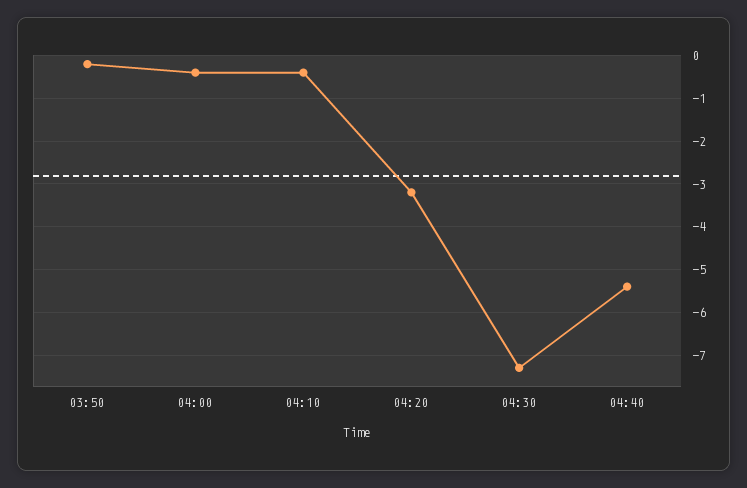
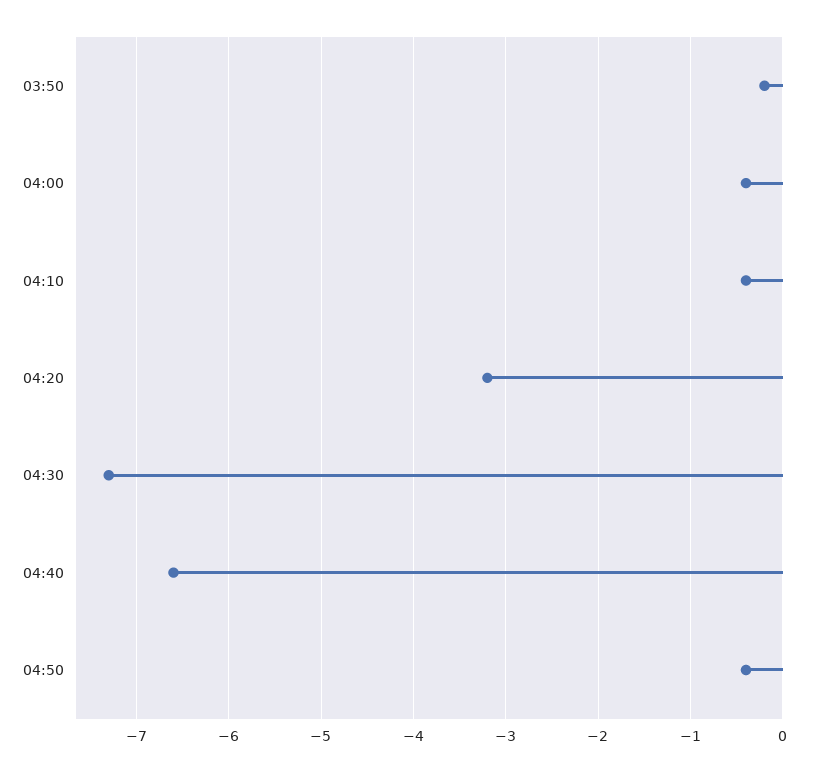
04:40: -5.5 -> -6.6
04:50: none -> -0.4

